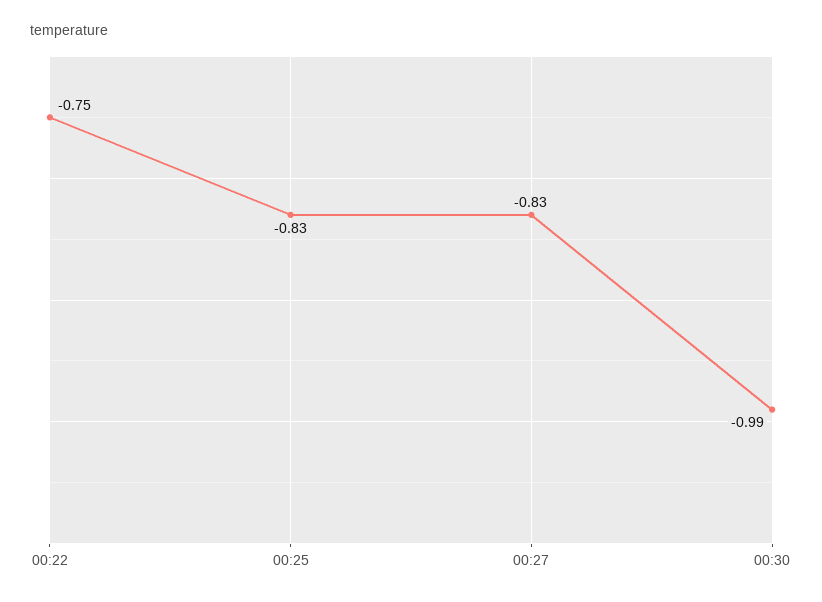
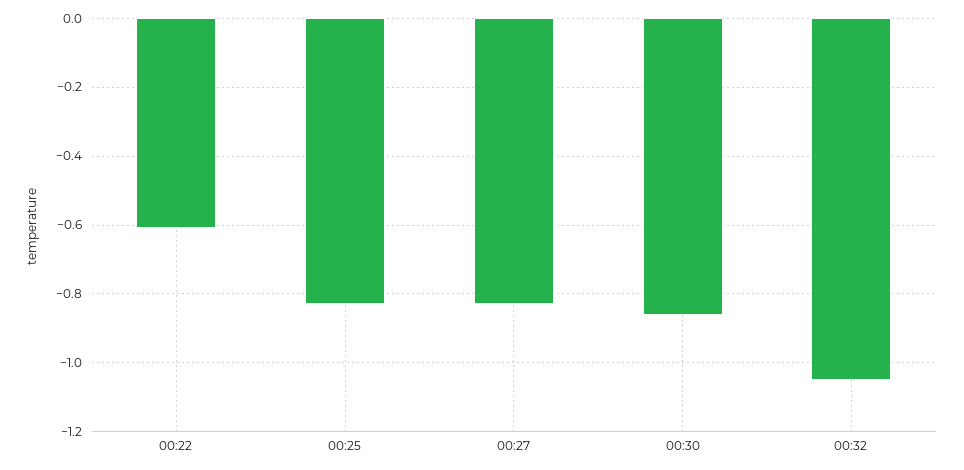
00:22: -0.75 -> -0.6
00:30: -0.99 -> -0.85
00:32: none -> -1.05

